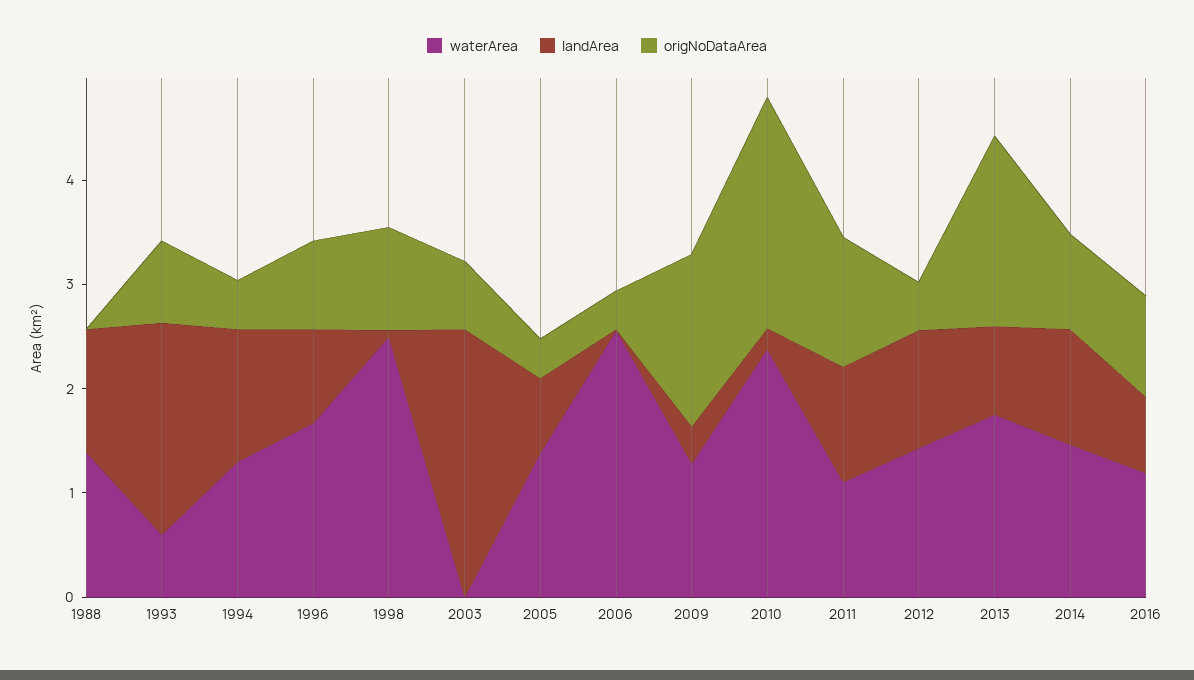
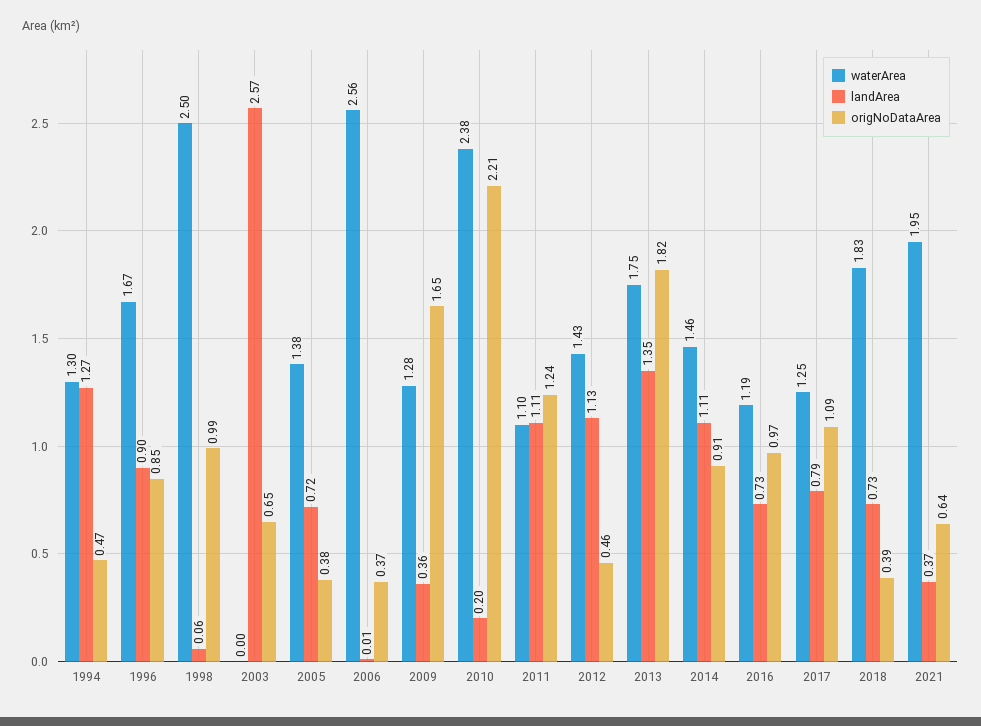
waterArea, 1988: 1.4 -> none
landArea, 1988: 1.2 -> none
origNoDataArea, 1988: 0 -> none
waterArea, 1993: 0.6 -> none
landArea, 1993: 2 -> none
origNoDataArea, 1993: 0.8 -> none
landArea, 2013: 0.8 -> 1.35
waterArea, 2017: none -> 1.25
landArea, 2017: none -> 0.79
origNoDataArea, 2017: none -> 1.09
waterArea, 2018: none -> 1.83
landArea, 2018: none -> 0.73
origNoDataArea, 2018: none -> 0.39
waterArea, 2021: none -> 1.95
landArea, 2021: none -> 0.37
origNoDataArea, 2021: none -> 0.64

